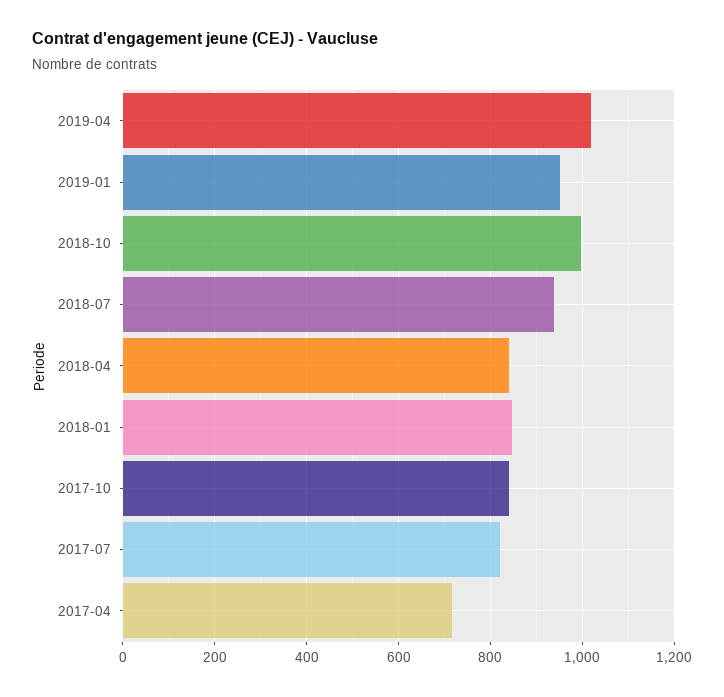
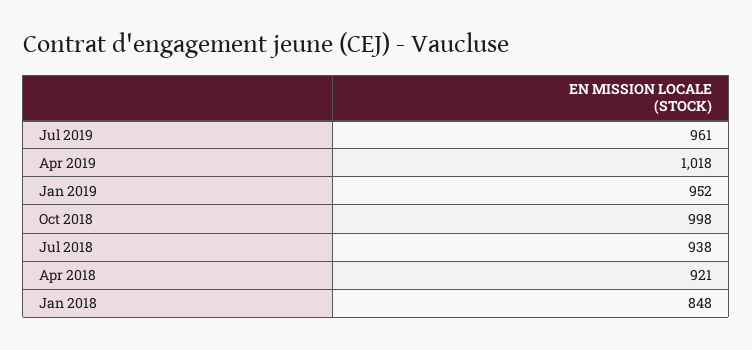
2018-04: 840 -> 921
2017-10: 840 -> none
2017-07: 820 -> none
2017-04: 720 -> none
Jul 2019: none -> 961

